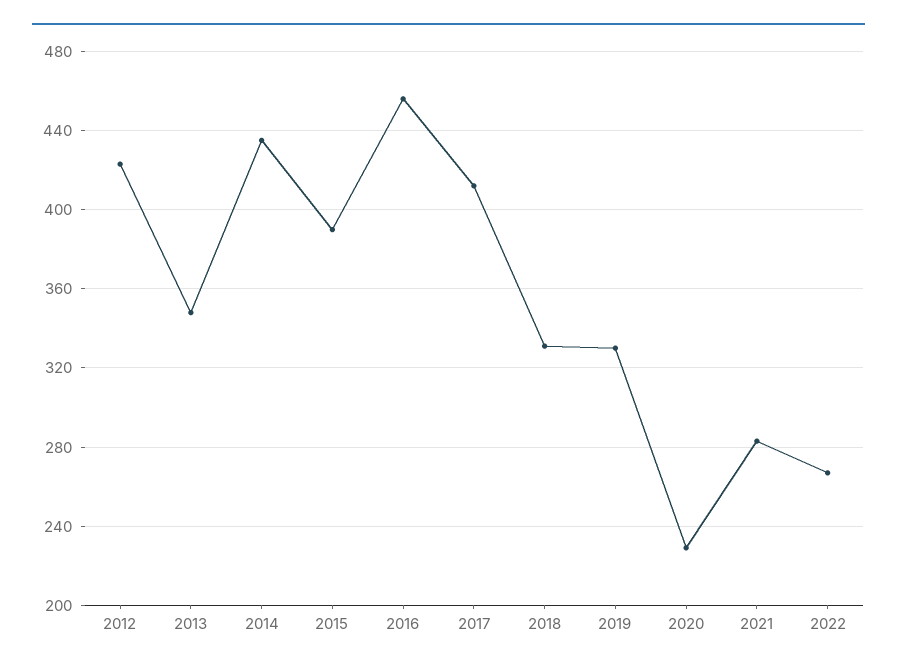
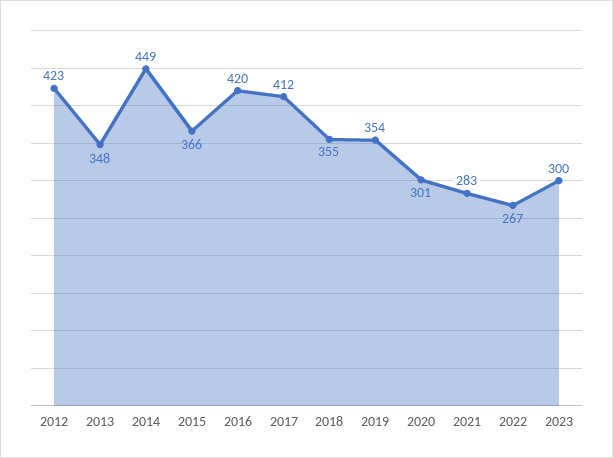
2014: 435 -> 449
2015: 390 -> 366
2016: 455 -> 420
2018: 330 -> 355
2019: 330 -> 354
2020: 230 -> 301
2023: none -> 300

